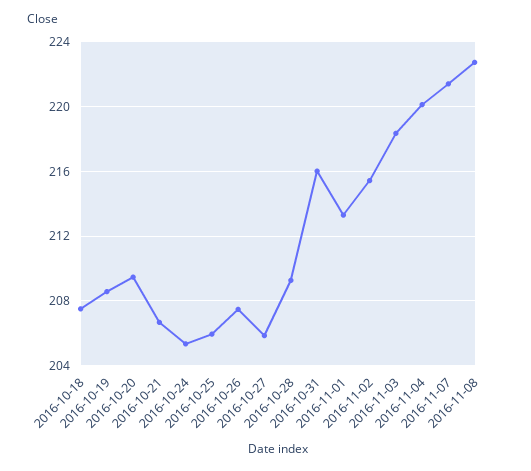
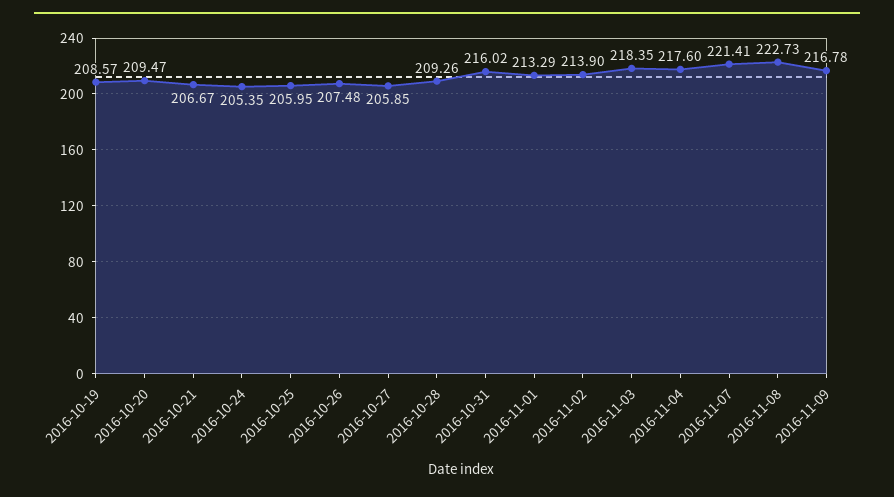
2016-10-18: 207.5 -> none
2016-11-02: 215.5 -> 213.9
2016-11-04: 220 -> 217.6
2016-11-09: none -> 216.78

